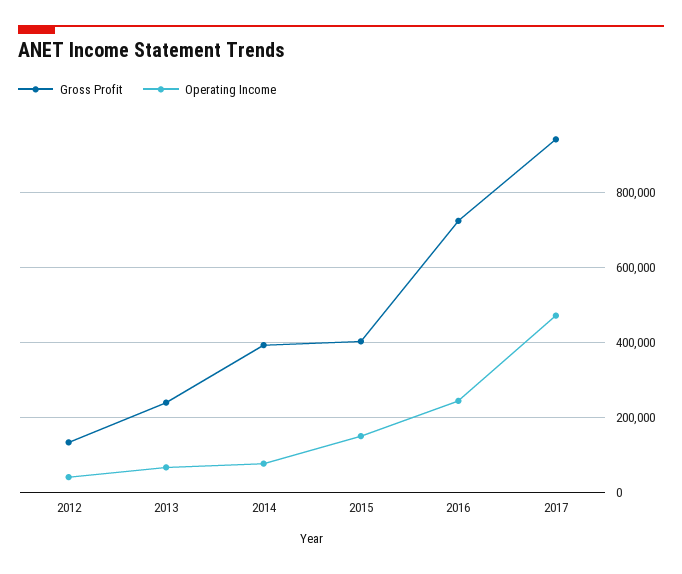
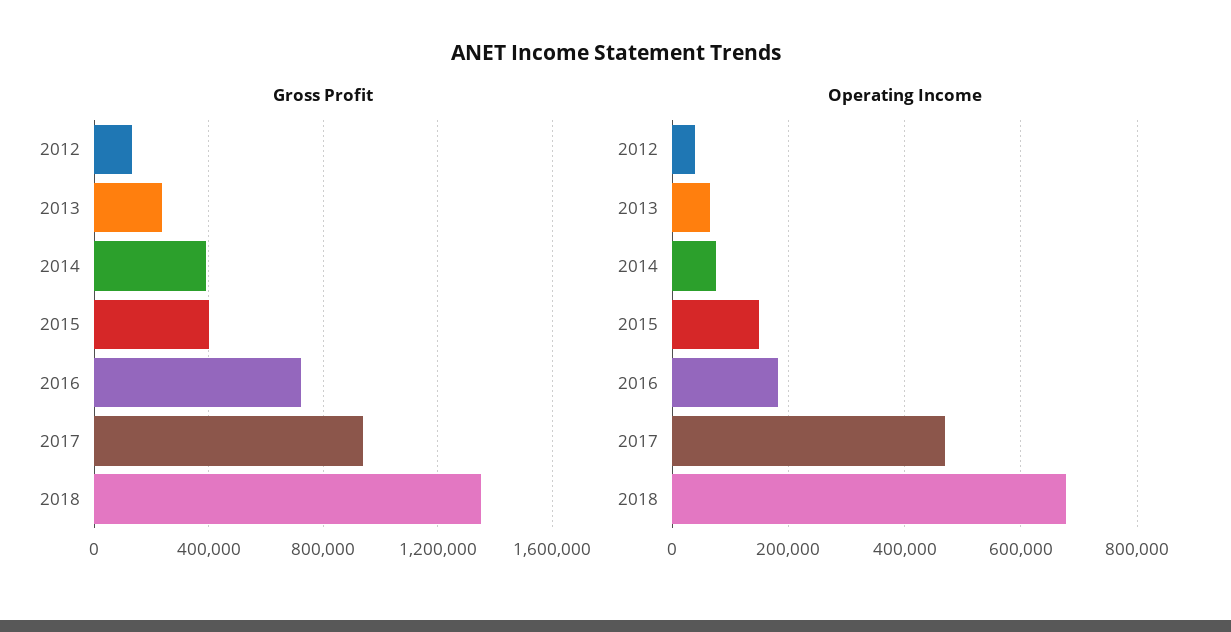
Operating Income, 2016: 240000 -> 180000
Gross Profit, 2018: none -> 1350000
Operating Income, 2018: none -> 680000

